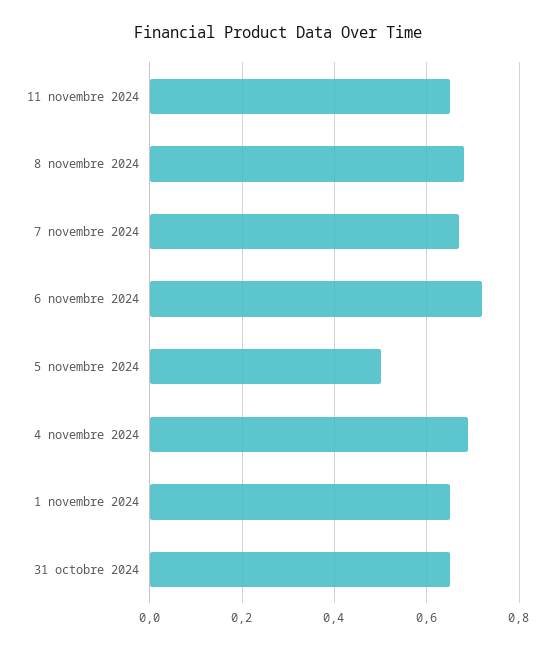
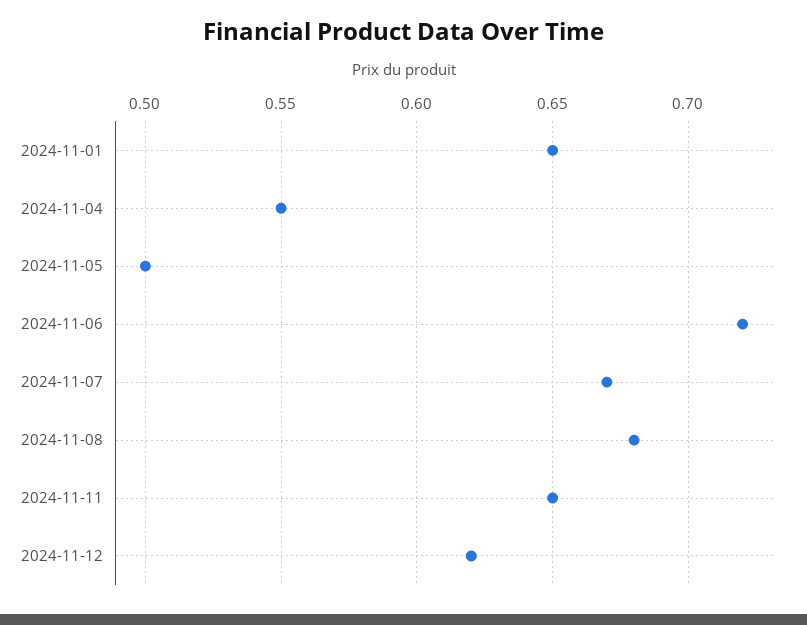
4 novembre 2024: 0.7 -> 0.55
31 octobre 2024: 0.65 -> none
2024-11-12: none -> 0.62

